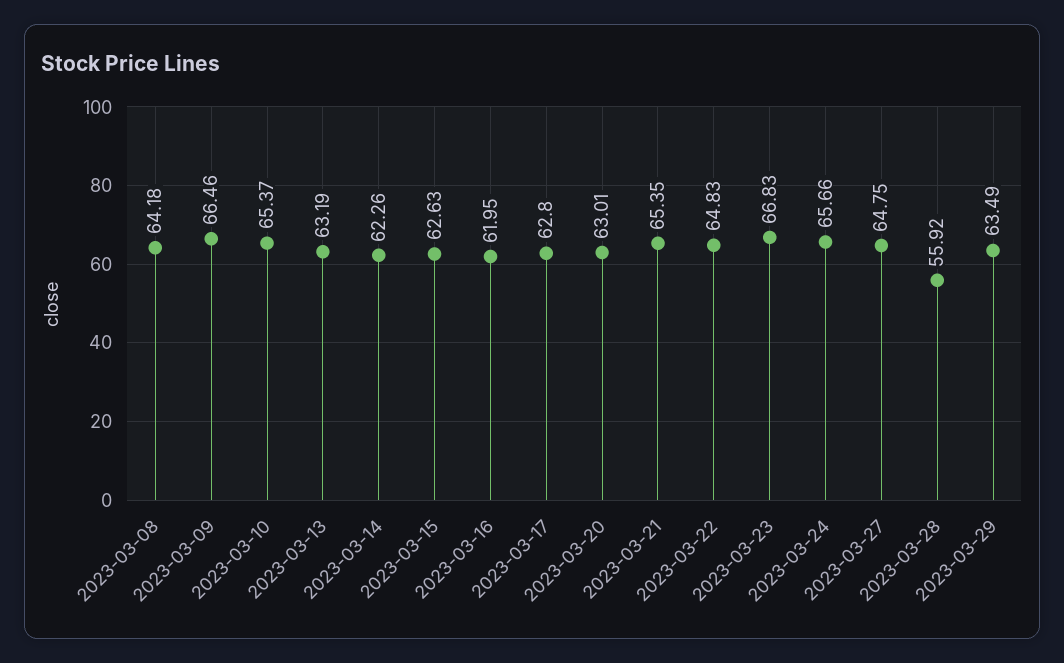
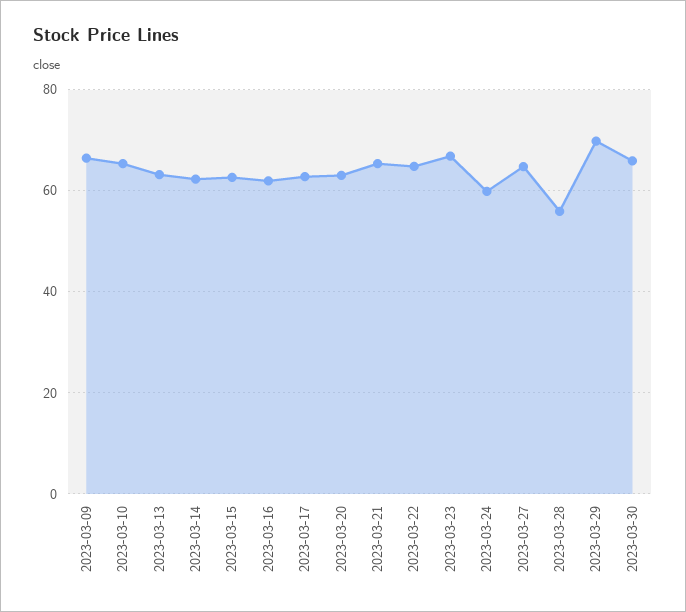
2023-03-08: 64.18 -> none
2023-03-24: 65.66 -> 60
2023-03-29: 63.49 -> 70
2023-03-30: none -> 66

